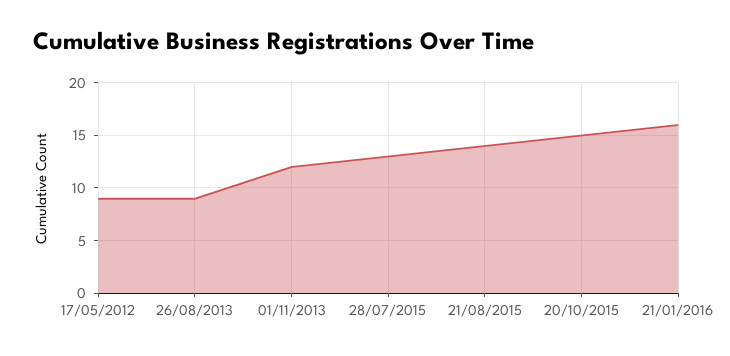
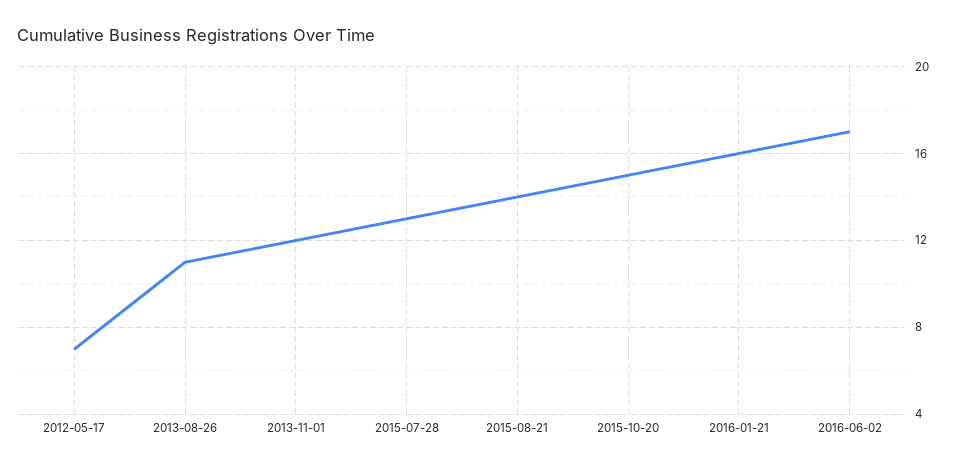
17/05/2012: 9 -> 7
26/08/2013: 9 -> 11
2016-06-02: none -> 17

